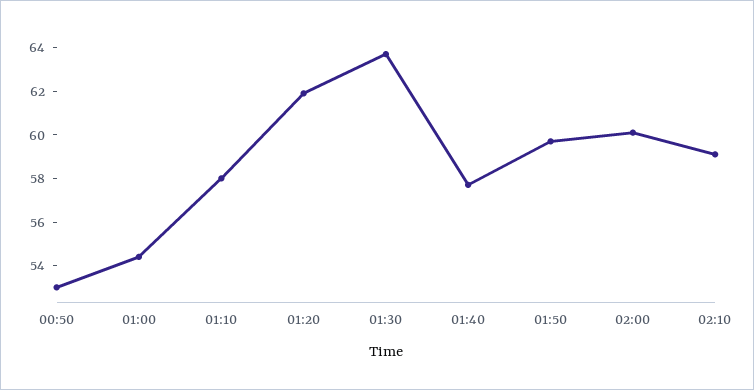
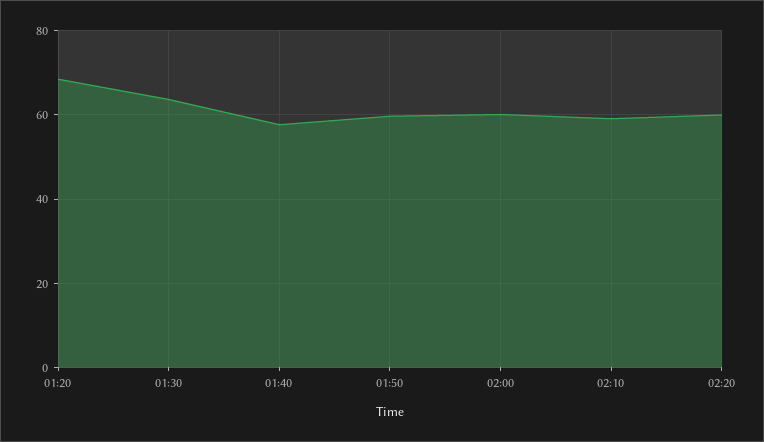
00:50: 53 -> none
01:00: 54.5 -> none
01:10: 58 -> none
01:20: 62 -> 68
02:20: none -> 60

